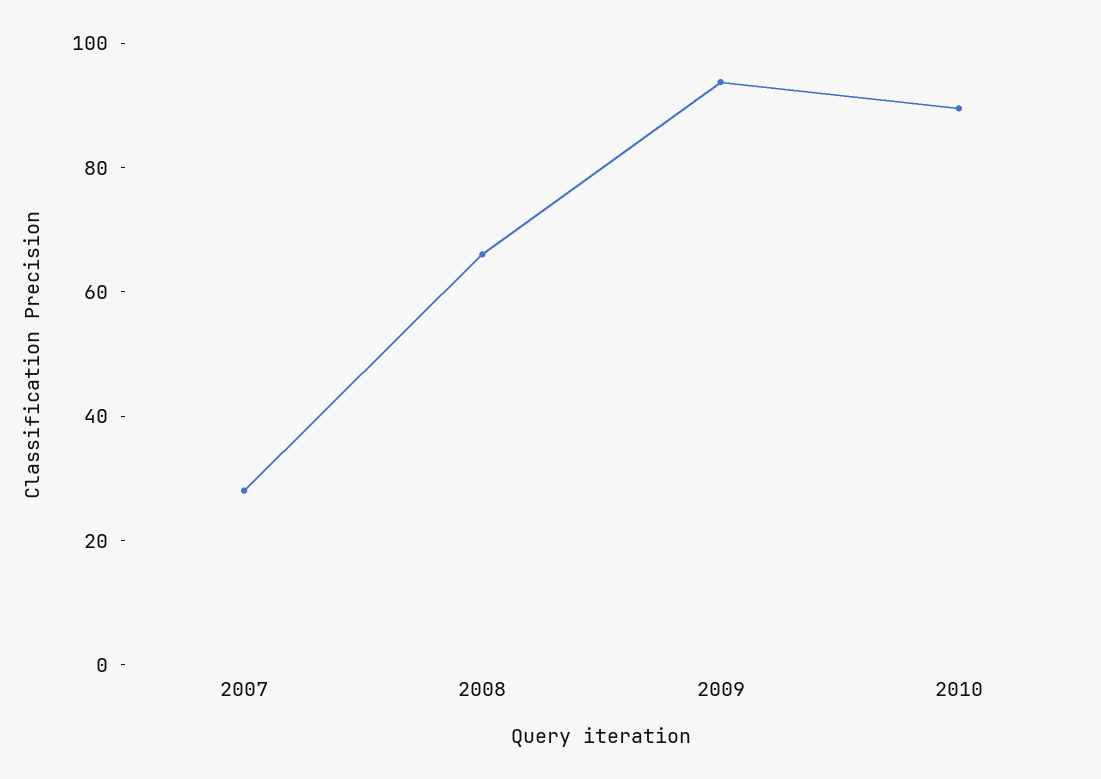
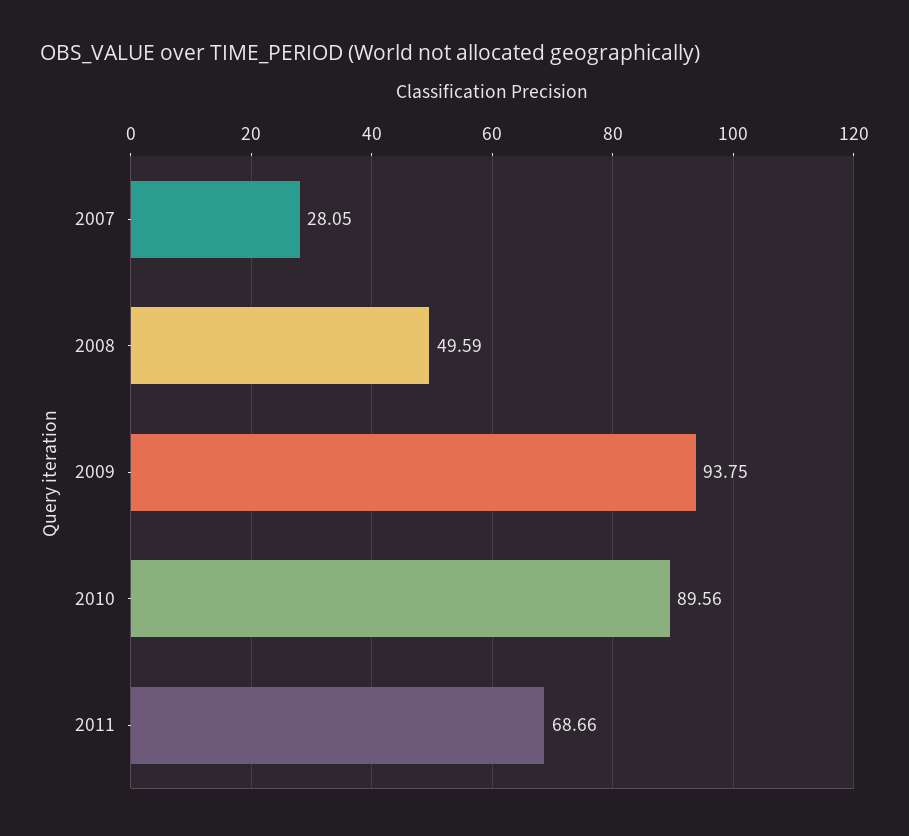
2008: 65 -> 49.59
2011: none -> 68.66

